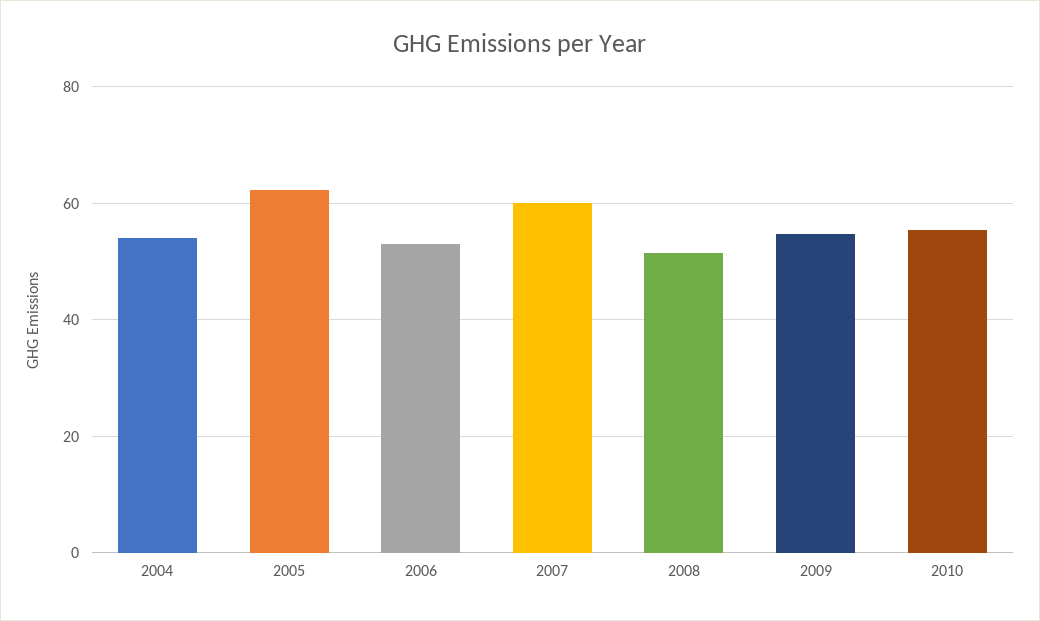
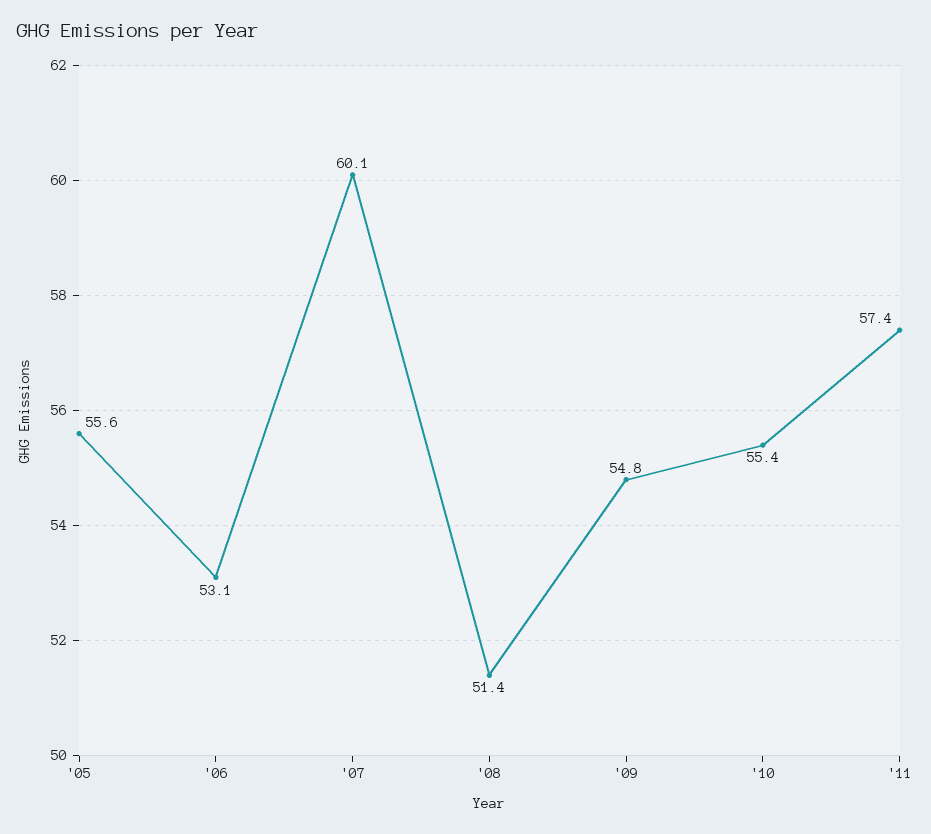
2004: 54 -> none
2005: 62 -> 55.6
'11: none -> 57.4

